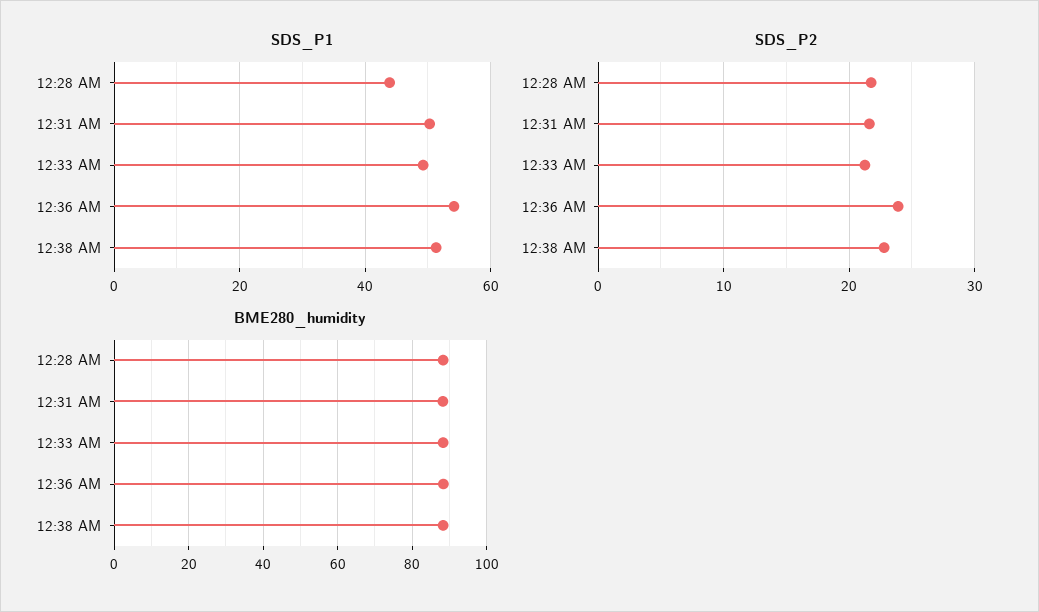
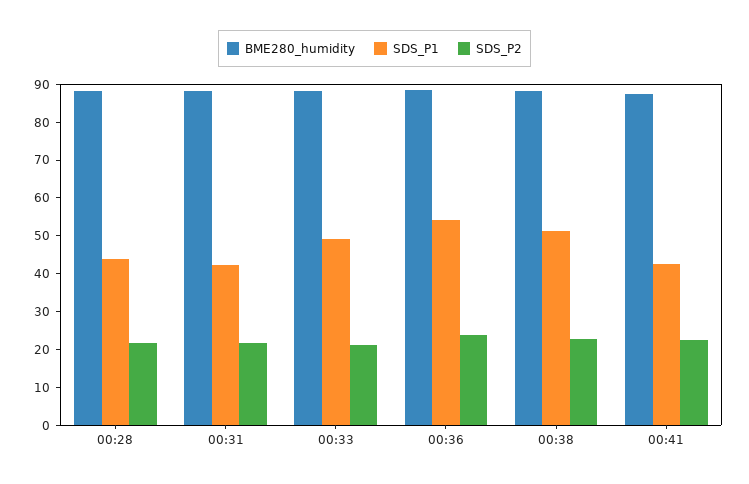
SDS_P1, 12:31 AM: 50 -> 42.5
BME280_humidity, 00:41: none -> 87.5
SDS_P1, 00:41: none -> 42.5
SDS_P2, 00:41: none -> 22.5

